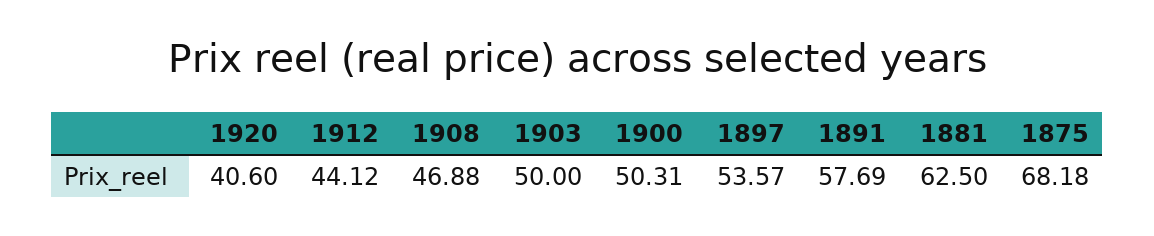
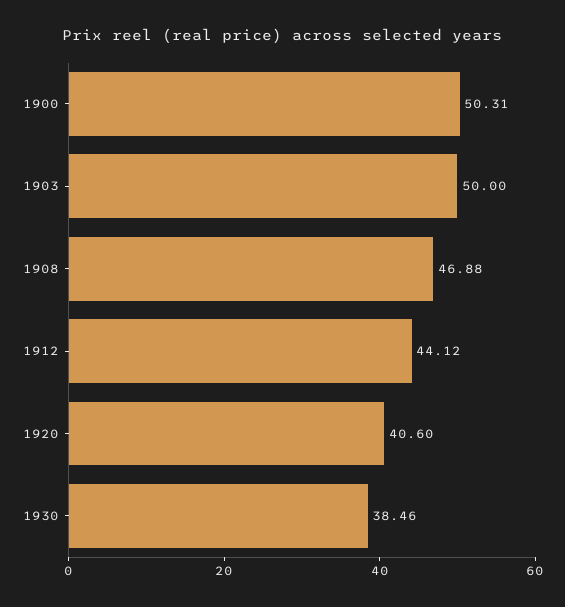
1897: 53.57 -> none
1891: 57.69 -> none
1881: 62.5 -> none
1875: 68.18 -> none
1930: none -> 38.46

